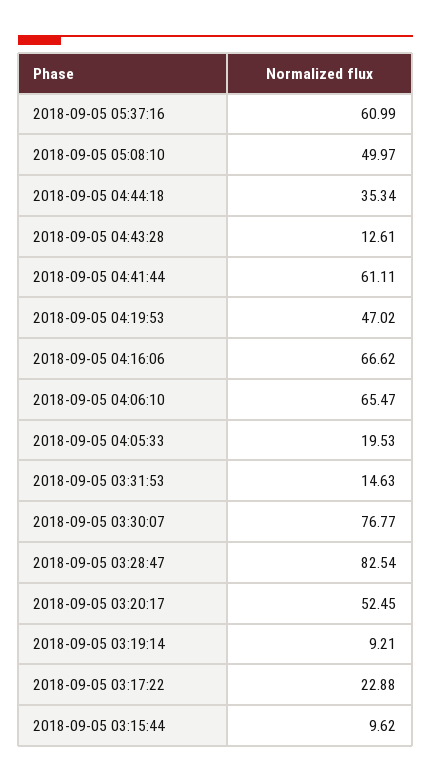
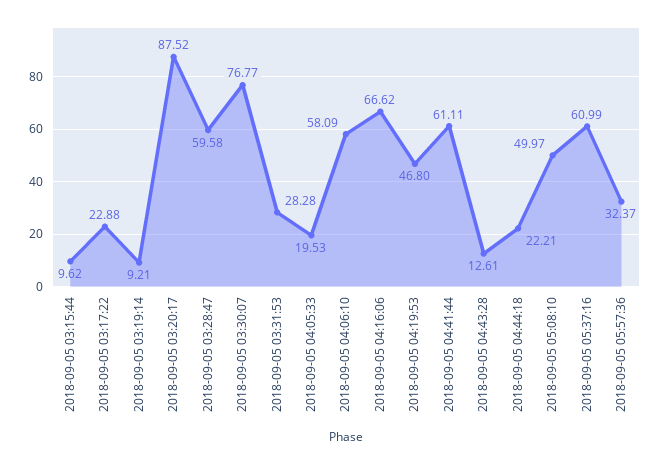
2018-09-05 04:44:18: 35.34 -> 22.21
2018-09-05 04:19:53: 47.02 -> 46.8
2018-09-05 04:06:10: 65.47 -> 58.09
2018-09-05 03:31:53: 14.63 -> 28.28
2018-09-05 03:28:47: 82.54 -> 59.58
2018-09-05 03:20:17: 52.45 -> 87.52
2018-09-05 05:57:36: none -> 32.37

